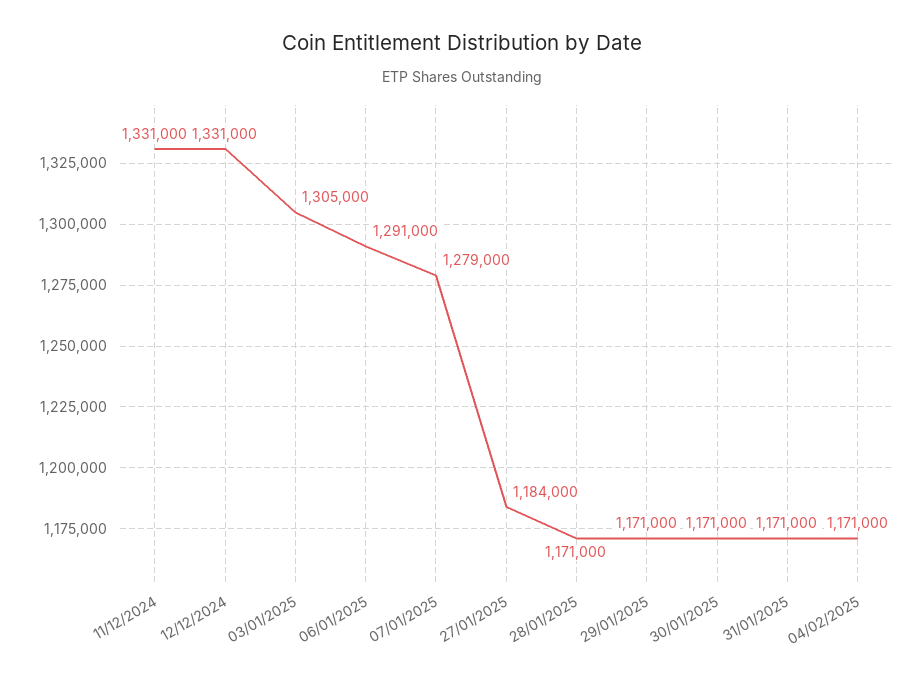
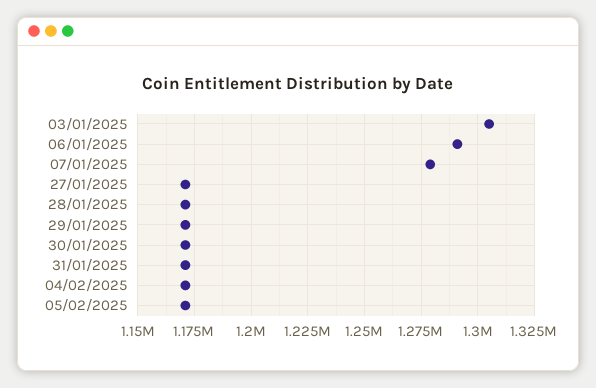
11/12/2024: 1331000 -> none
12/12/2024: 1331000 -> none
27/01/2025: 1184000 -> 1170000
05/02/2025: none -> 1170000

